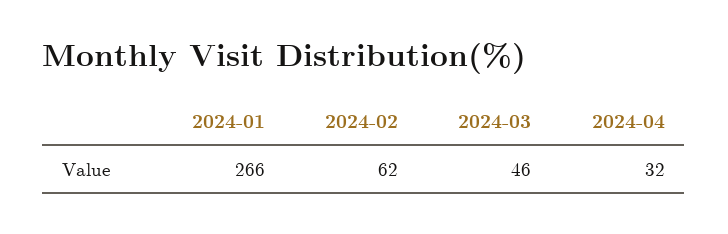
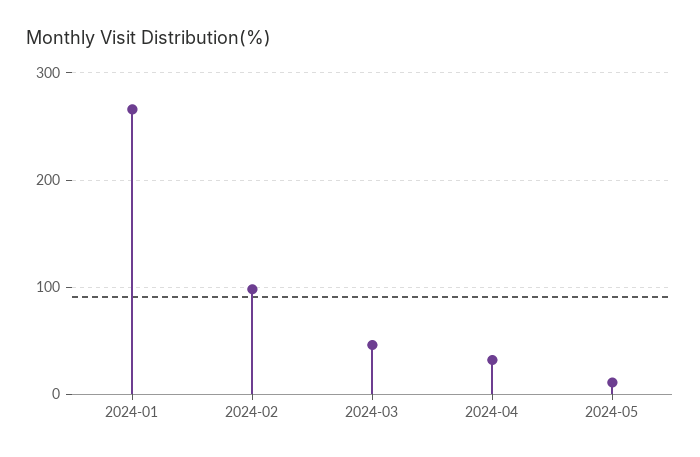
2024-02: 62 -> 100
2024-05: none -> 10

